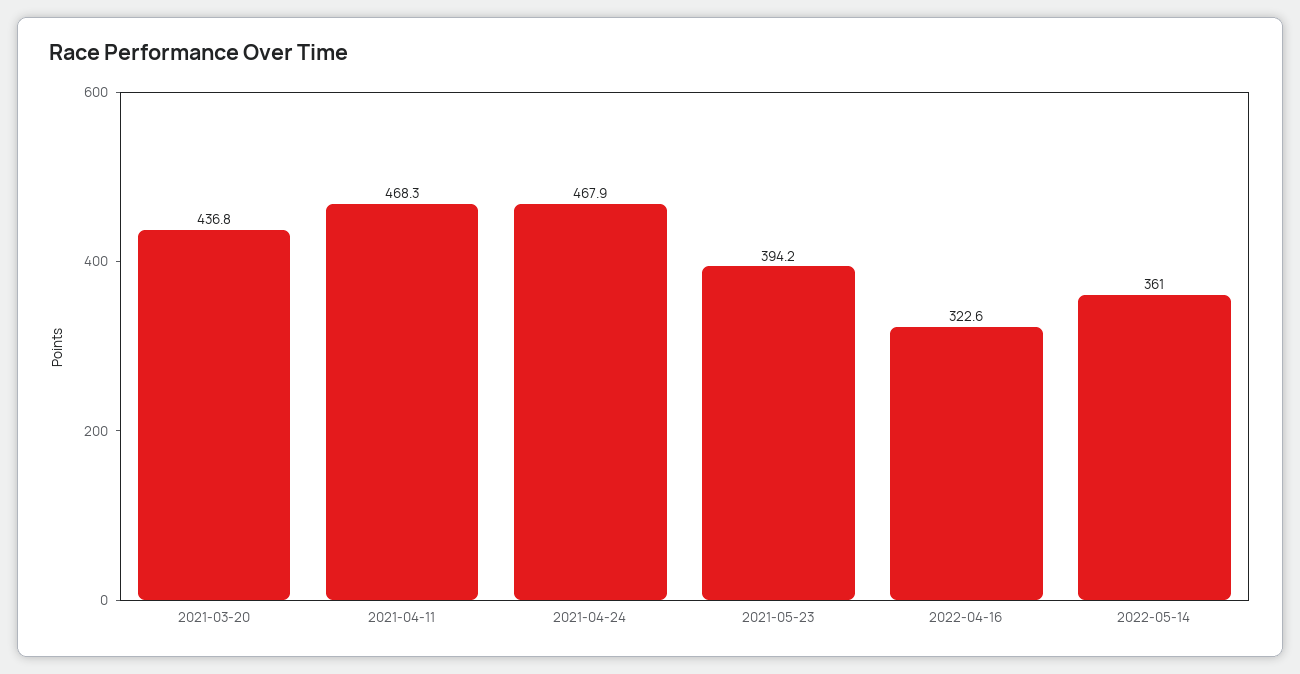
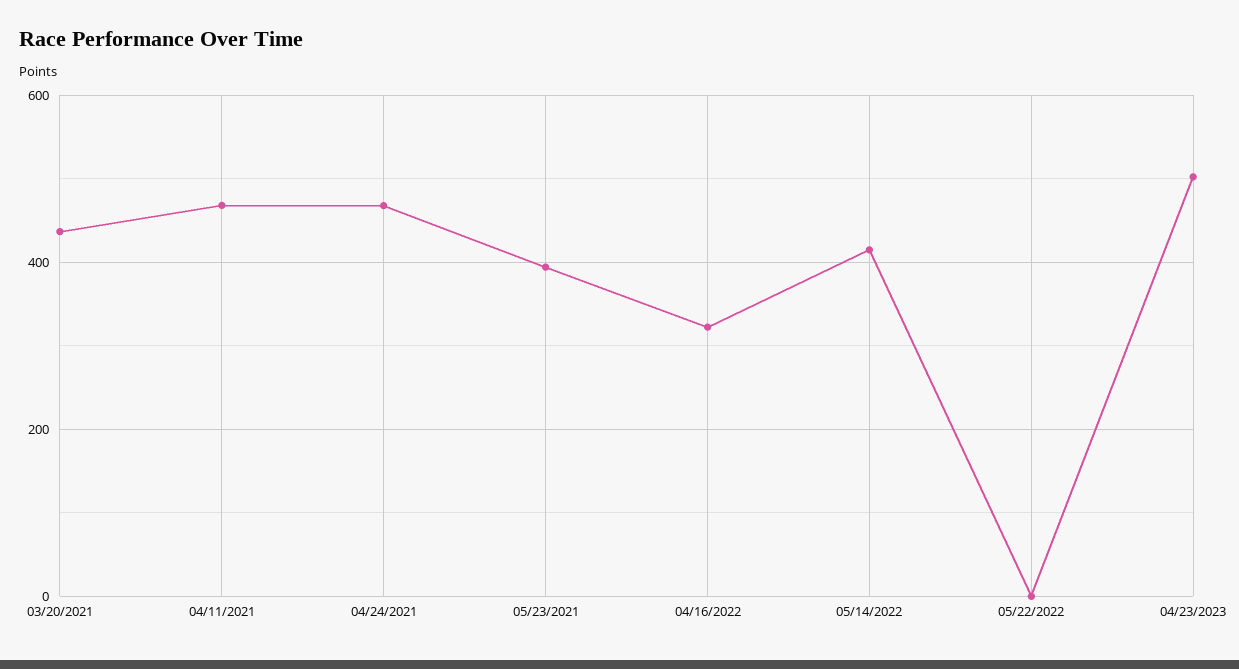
2022-05-14: 361 -> 420
05/22/2022: none -> 0
04/23/2023: none -> 500

